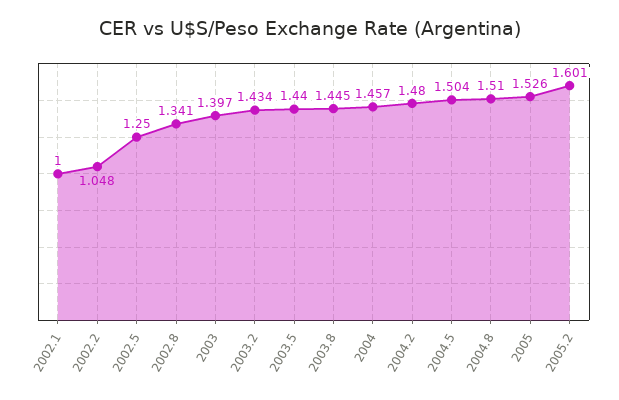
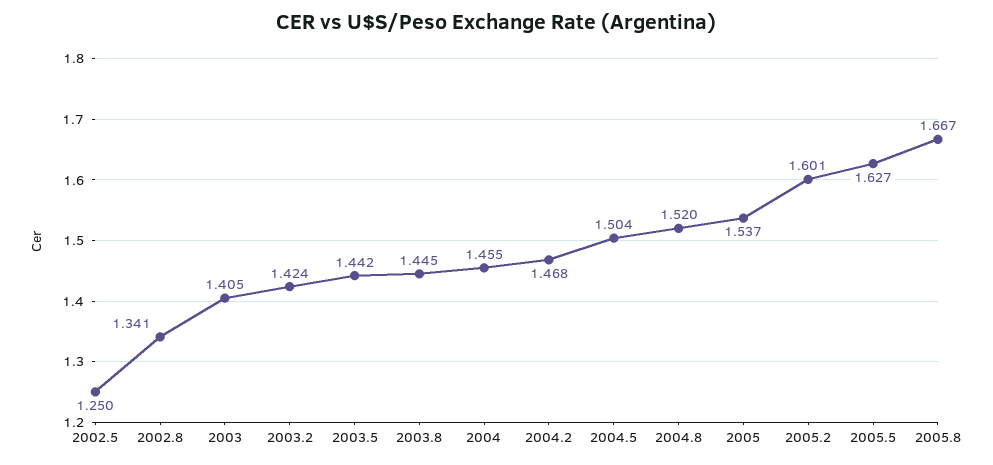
2002.1: 1 -> none
2002.2: 1.048 -> none
2003: 1.397 -> 1.405
2003.2: 1.434 -> 1.424
2003.5: 1.44 -> 1.442
2004: 1.457 -> 1.455
2004.2: 1.48 -> 1.468
2004.8: 1.51 -> 1.52
2005: 1.526 -> 1.537
2005.5: none -> 1.627
2005.8: none -> 1.667

